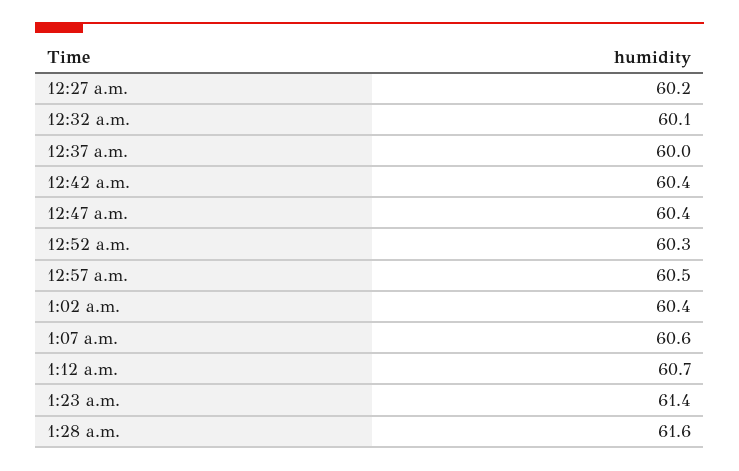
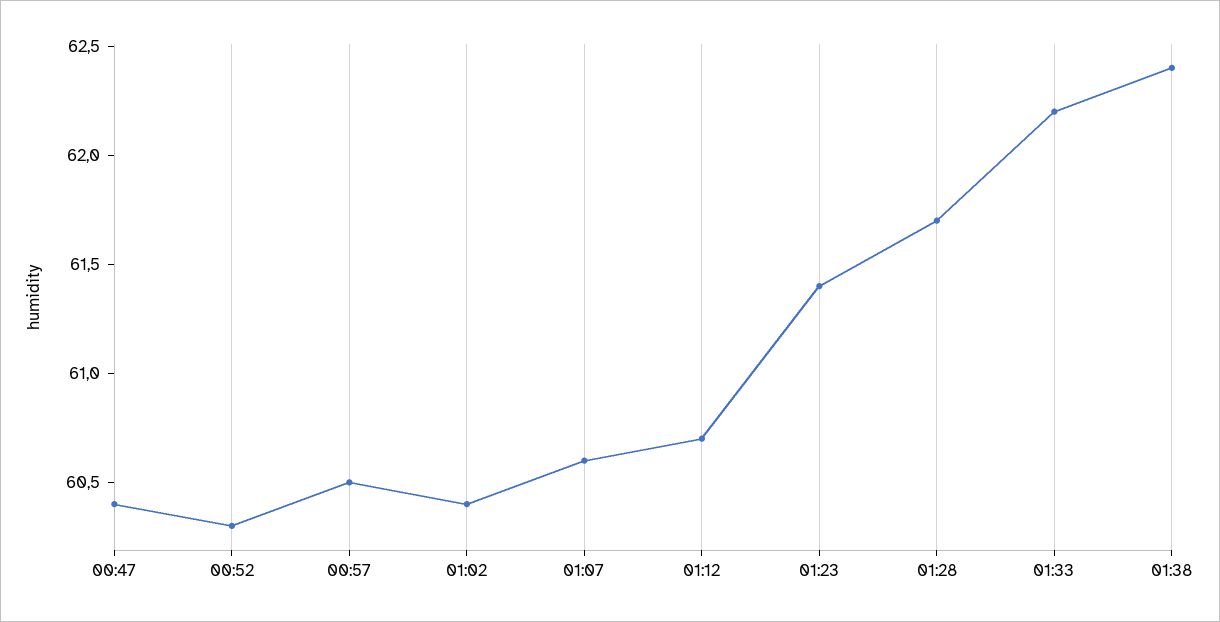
12:27 a.m.: 60.2 -> none
12:32 a.m.: 60.1 -> none
12:37 a.m.: 60 -> none
12:42 a.m.: 60.4 -> none
1:28 a.m.: 61.6 -> 61.7
01:33: none -> 62.2
01:38: none -> 62.4

